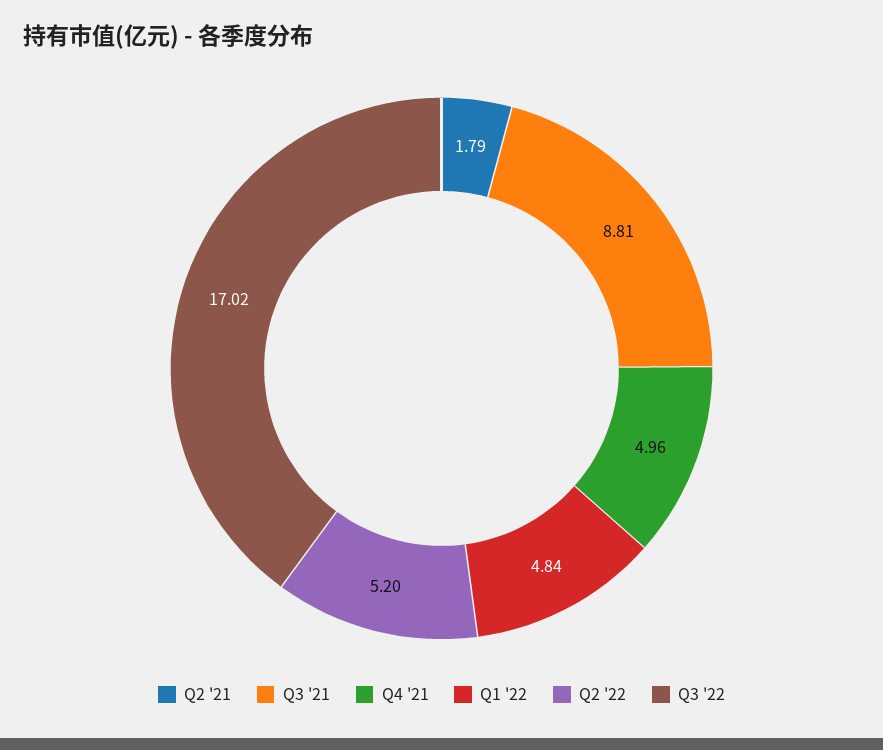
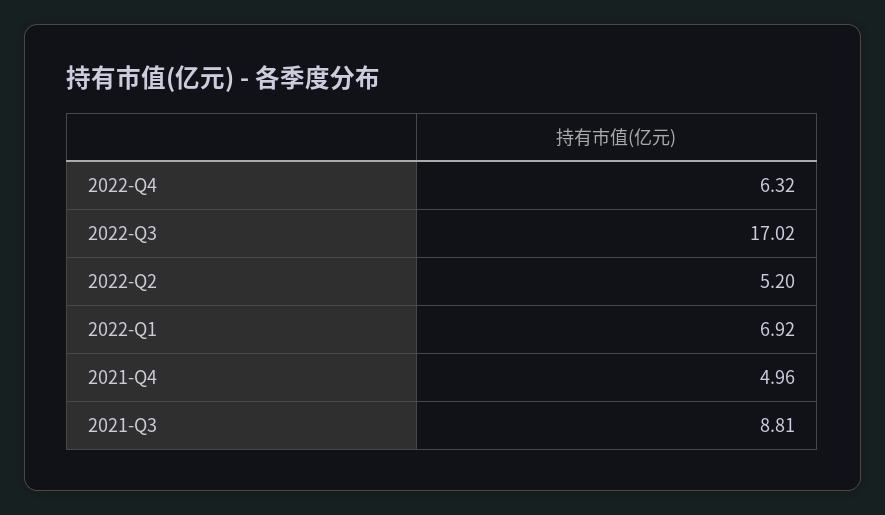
Q2 '21: 1.79 -> none
Q1 '22: 4.84 -> 6.92
2022-Q4: none -> 6.32

